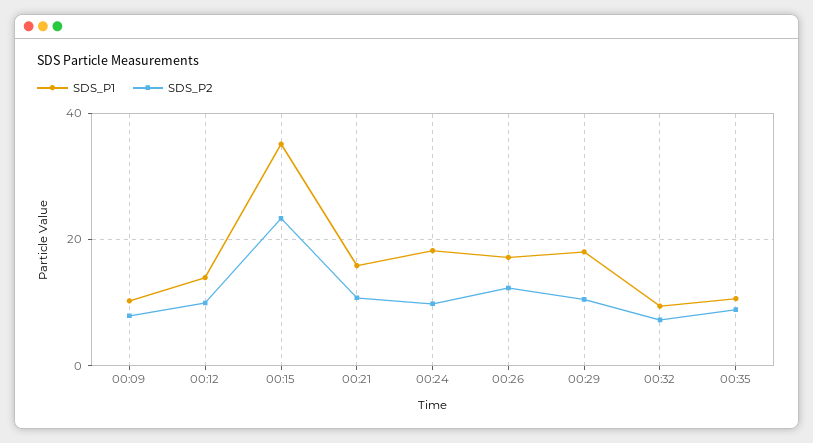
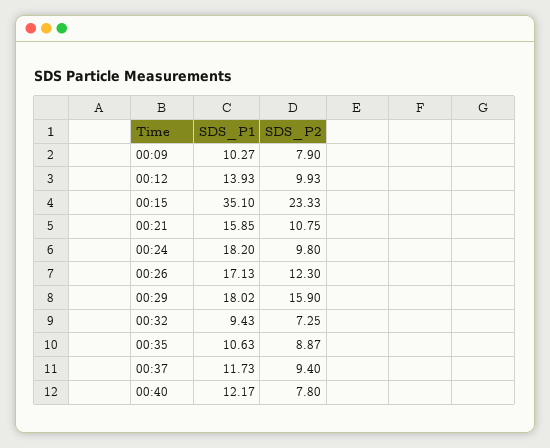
SDS_P2, 00:29: 10 -> 15.9
SDS_P1, 00:37: none -> 11.73
SDS_P2, 00:37: none -> 9.4
SDS_P1, 00:40: none -> 12.17
SDS_P2, 00:40: none -> 7.8

